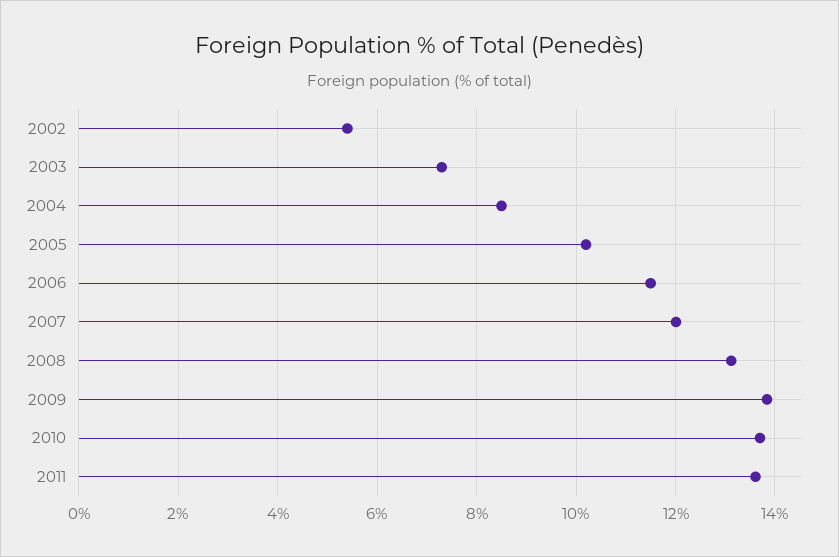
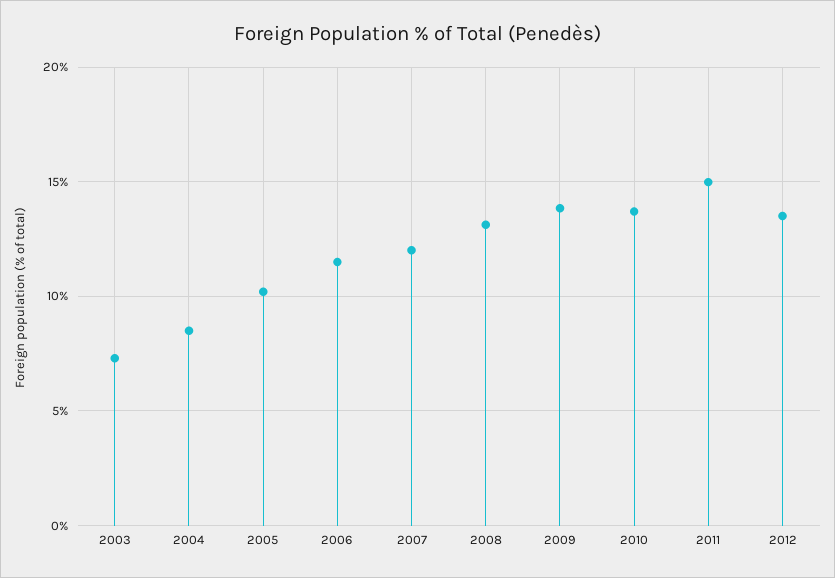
2002: 5.4 -> none
2011: 13.6 -> 15
2012: none -> 13.5

